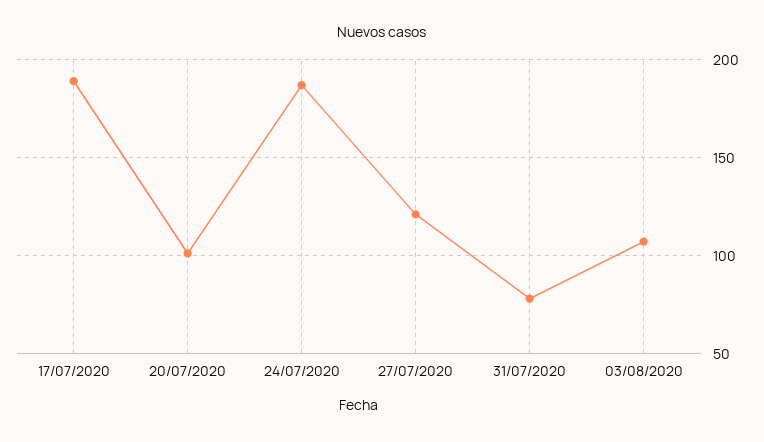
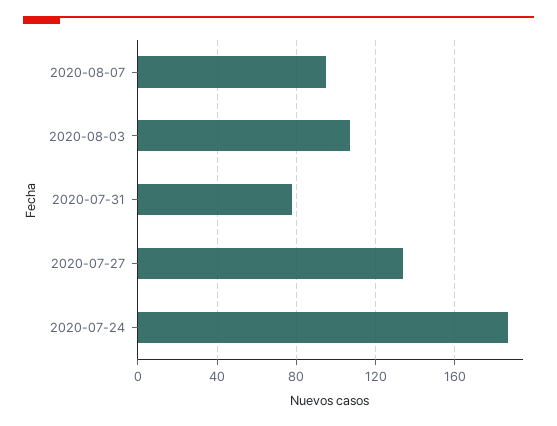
17/07/2020: 190 -> none
20/07/2020: 100 -> none
27/07/2020: 120 -> 135
2020-08-07: none -> 95

